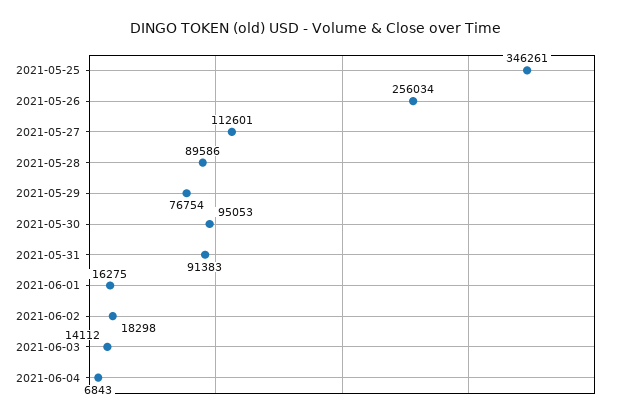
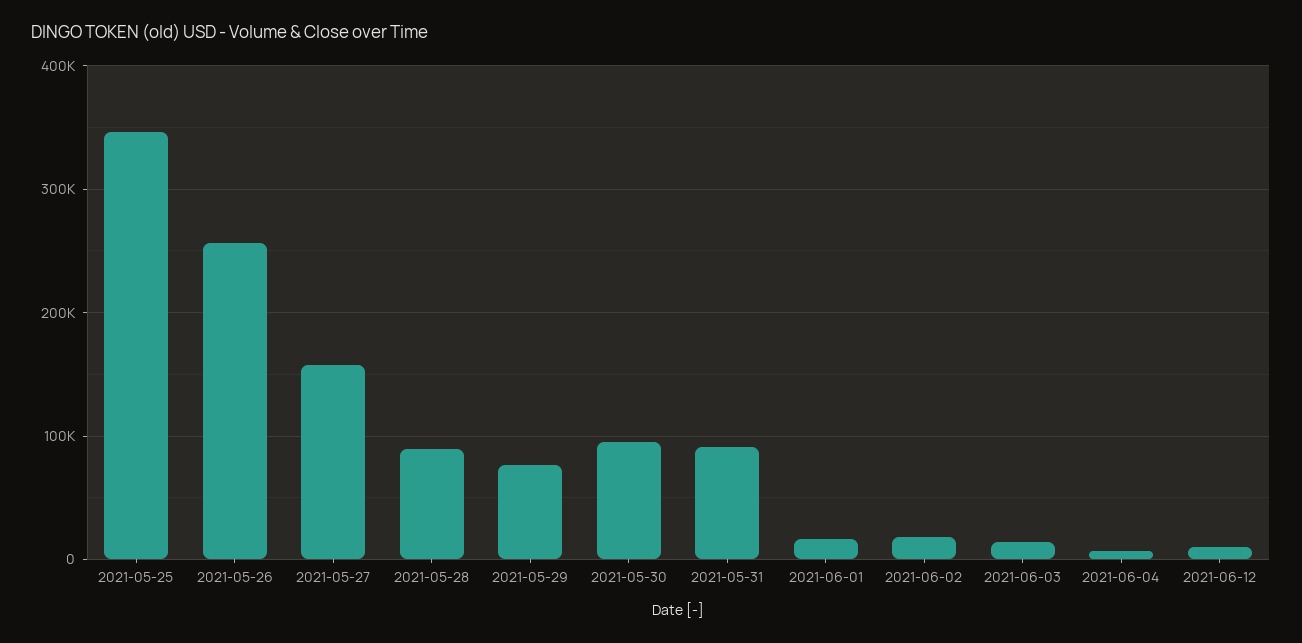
2021-05-27: 112601 -> 160000
2021-06-12: none -> 10000

